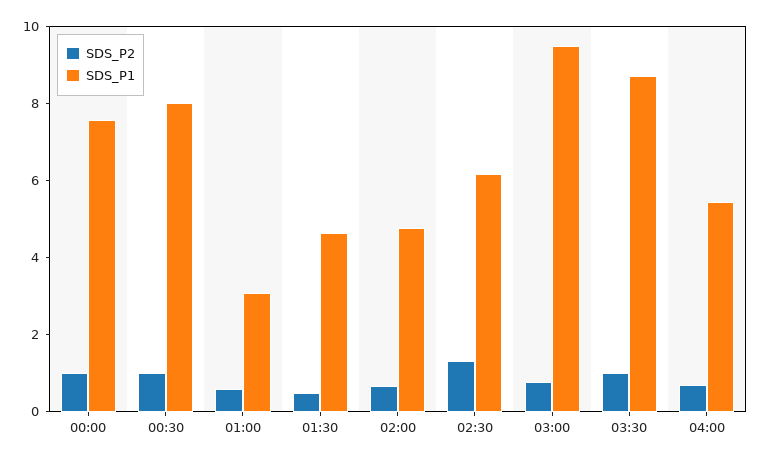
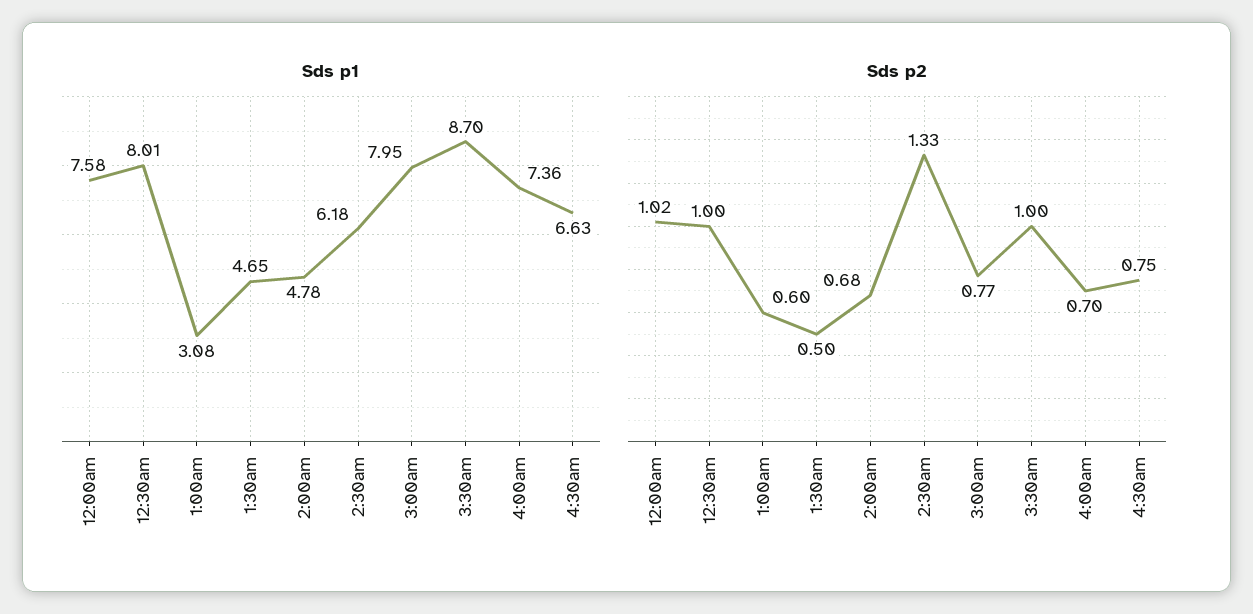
SDS_P1, 03:00: 9.5 -> 7.95
SDS_P1, 04:00: 5.5 -> 7.36
SDS_P1, 4:30am: none -> 6.63
SDS_P2, 4:30am: none -> 0.75

